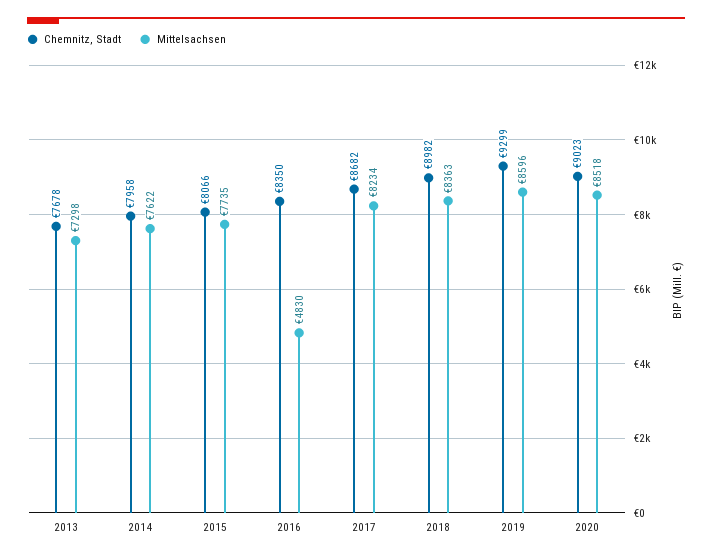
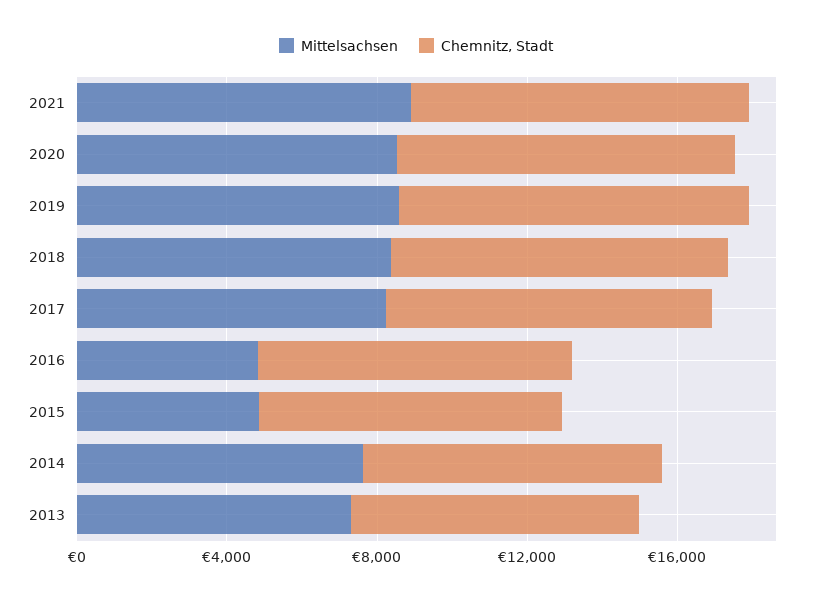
Mittelsachsen, 2015: 7735 -> 5000
Mittelsachsen, 2021: none -> 9000
Chemnitz, Stadt, 2021: none -> 9000

